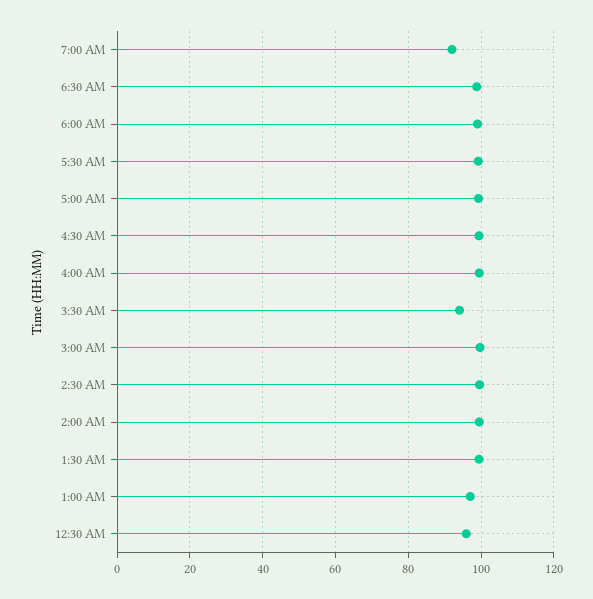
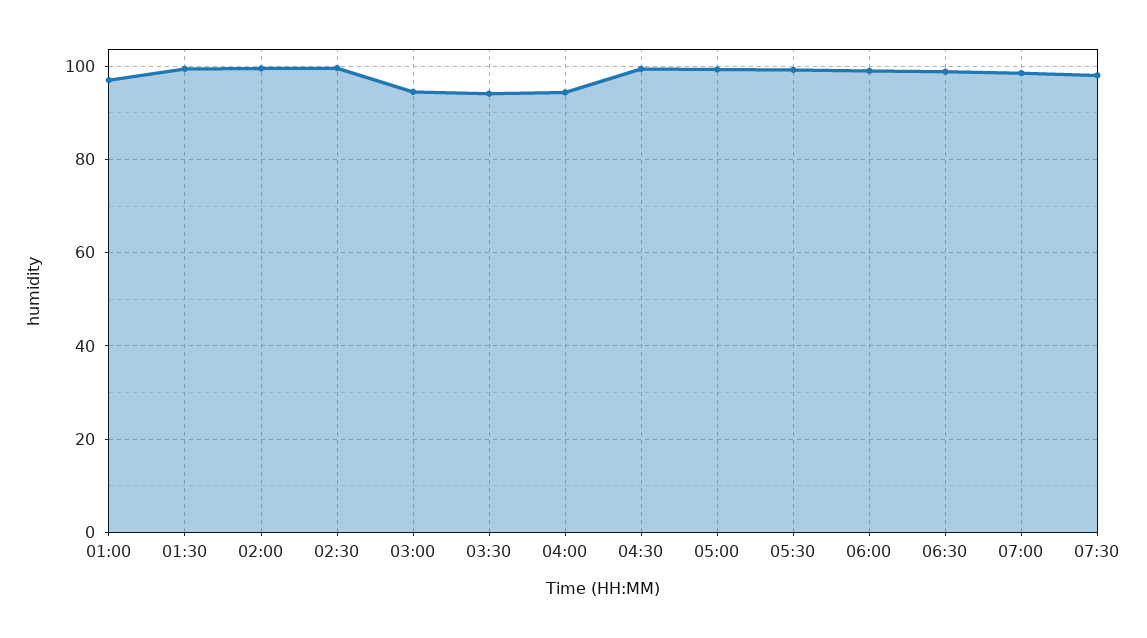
7:00 AM: 92 -> 98
4:00 AM: 100 -> 94
3:00 AM: 100 -> 94
12:30 AM: 96 -> none
07:30: none -> 98

